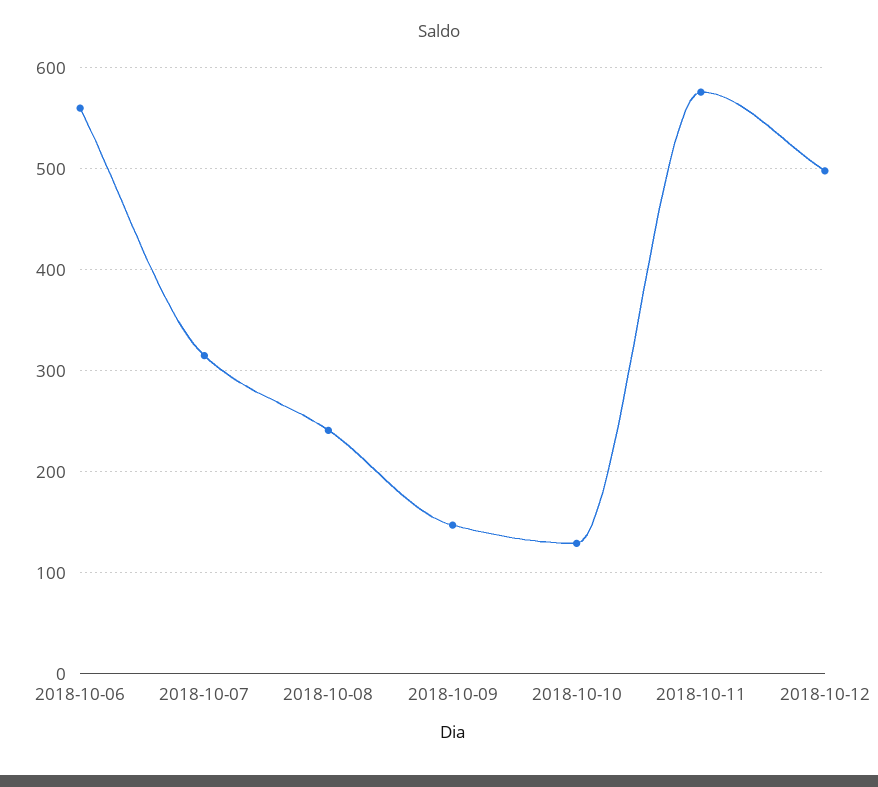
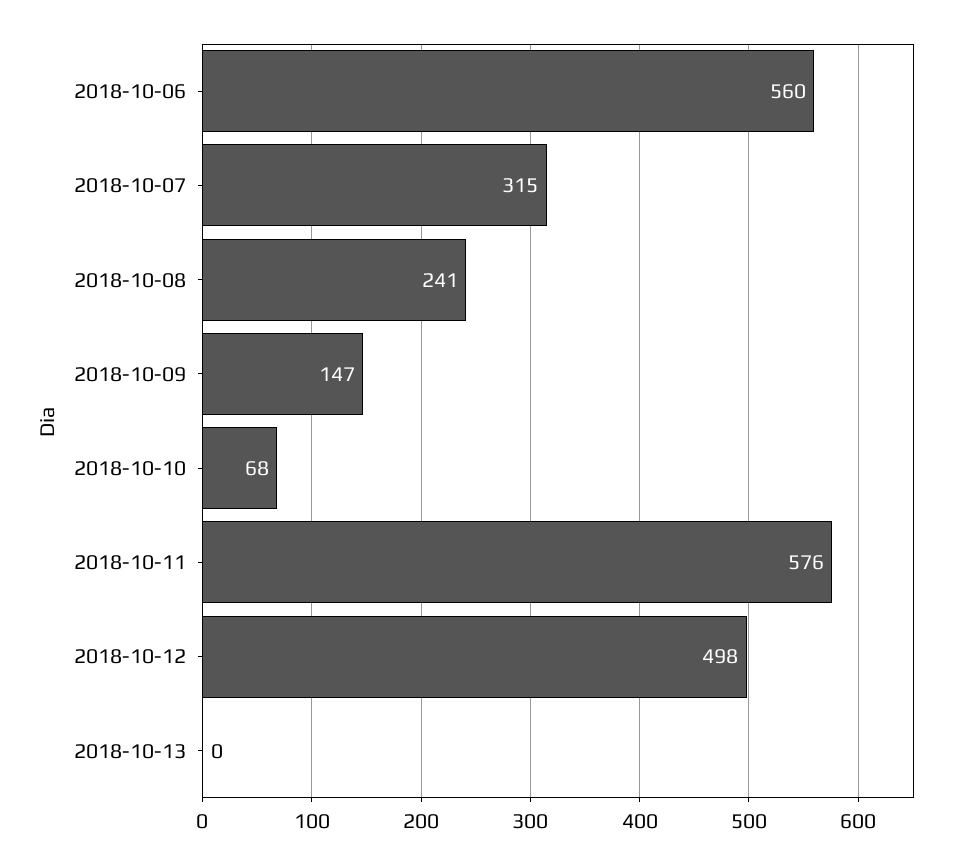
2018-10-10: 130 -> 68
2018-10-13: none -> 0

